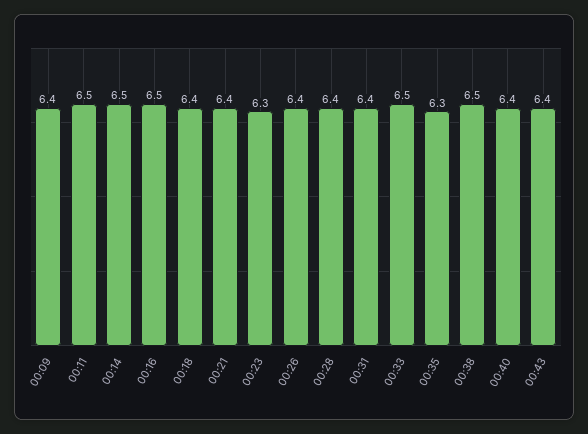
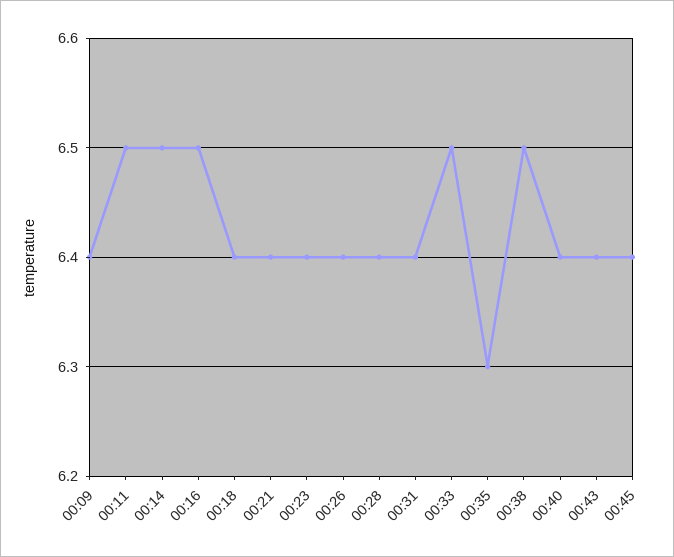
00:23: 6.3 -> 6.4
00:45: none -> 6.4

